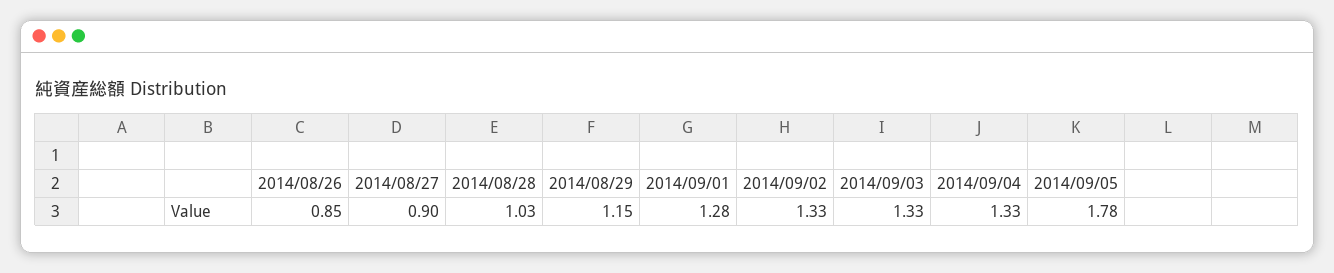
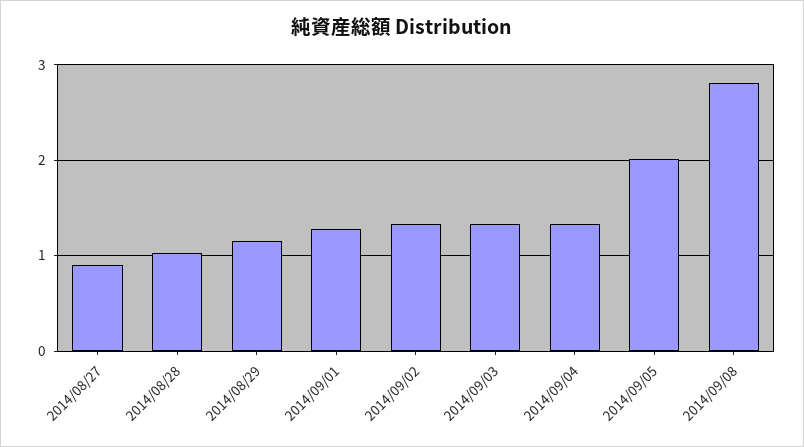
2014/08/26: 0.85 -> none
2014/09/05: 1.78 -> 2
2014/09/08: none -> 2.8

